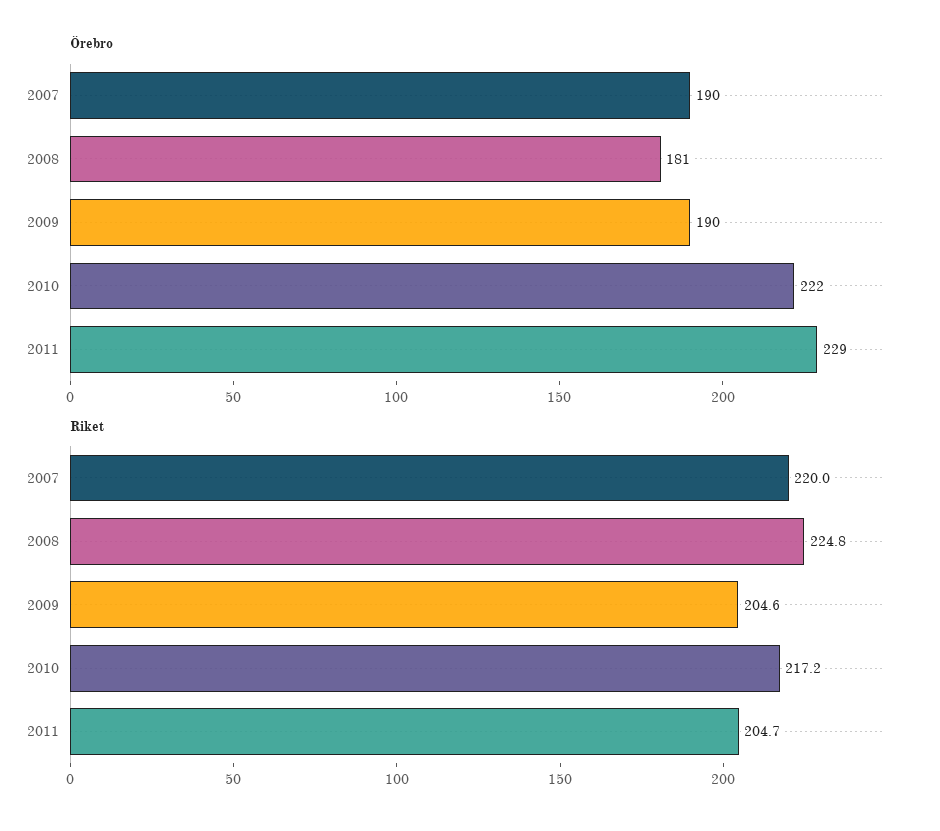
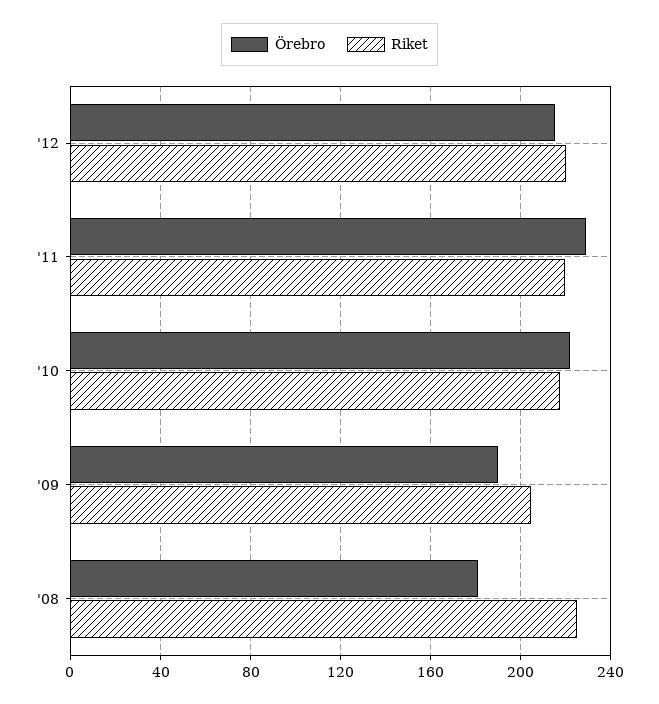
Örebro, 2007: 190 -> none
Riket, 2007: 220 -> none
Riket, 2011: 204.7 -> 220
Örebro, '12: none -> 215
Riket, '12: none -> 220

